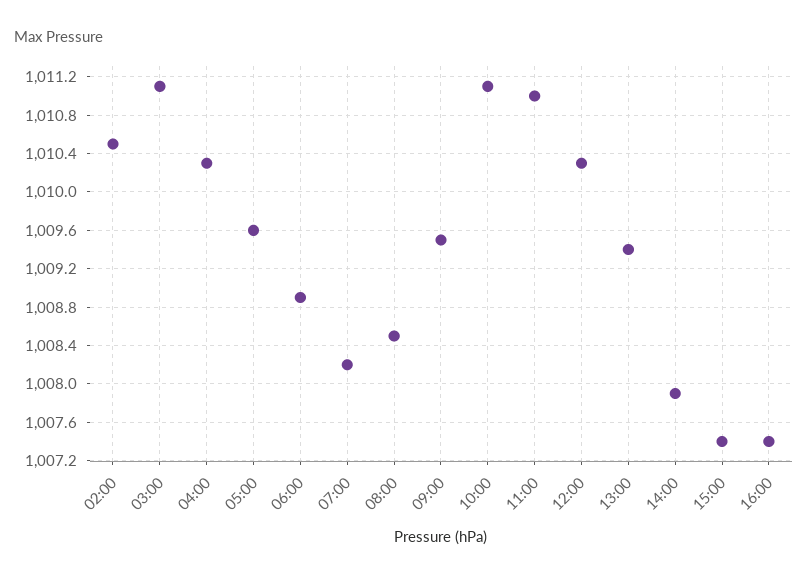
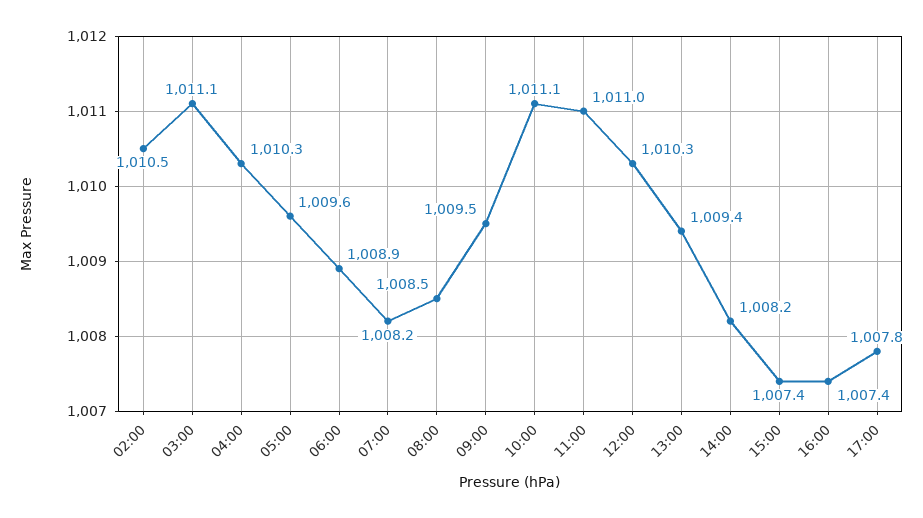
14:00: 1007.9 -> 1008.2
17:00: none -> 1007.8

